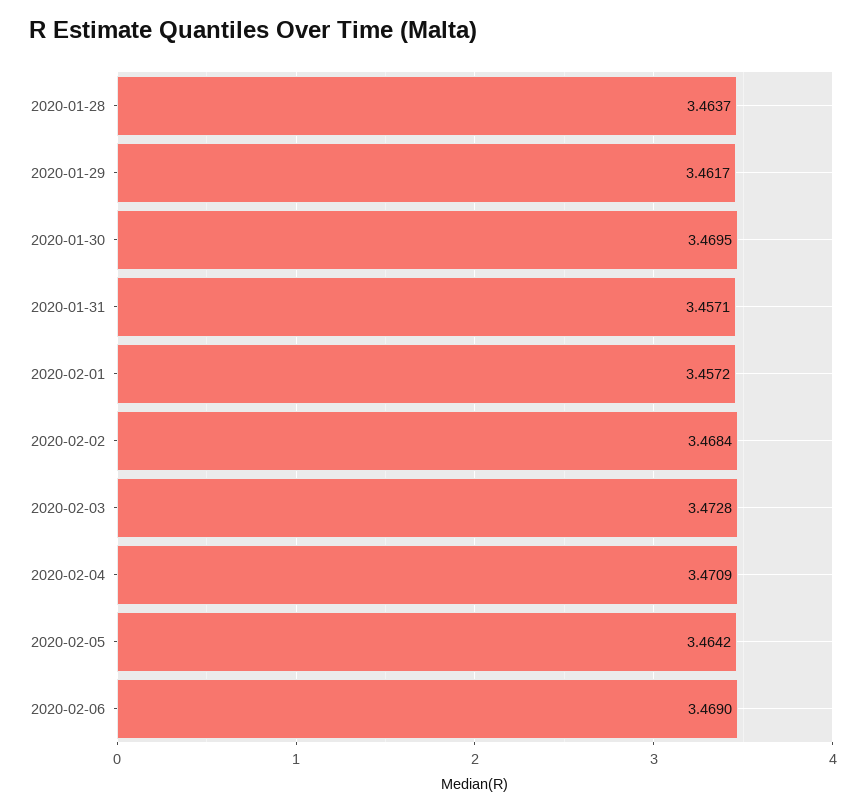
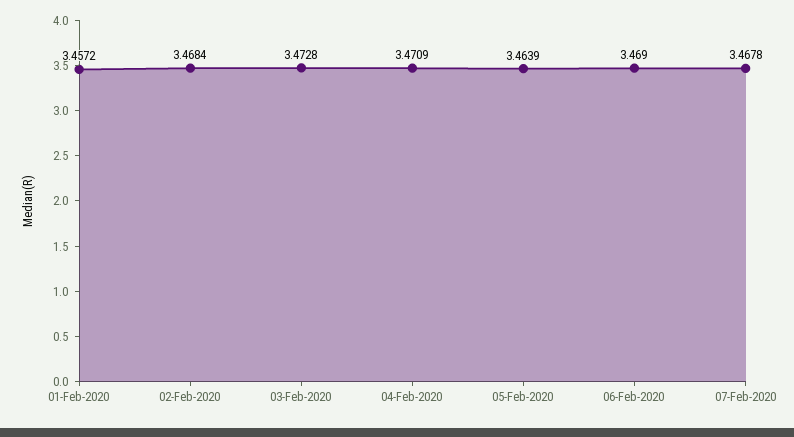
2020-01-28: 3.4637 -> none
2020-01-29: 3.4617 -> none
2020-01-30: 3.4695 -> none
2020-01-31: 3.4571 -> none
2020-02-05: 3.4642 -> 3.4639
07-Feb-2020: none -> 3.4678

